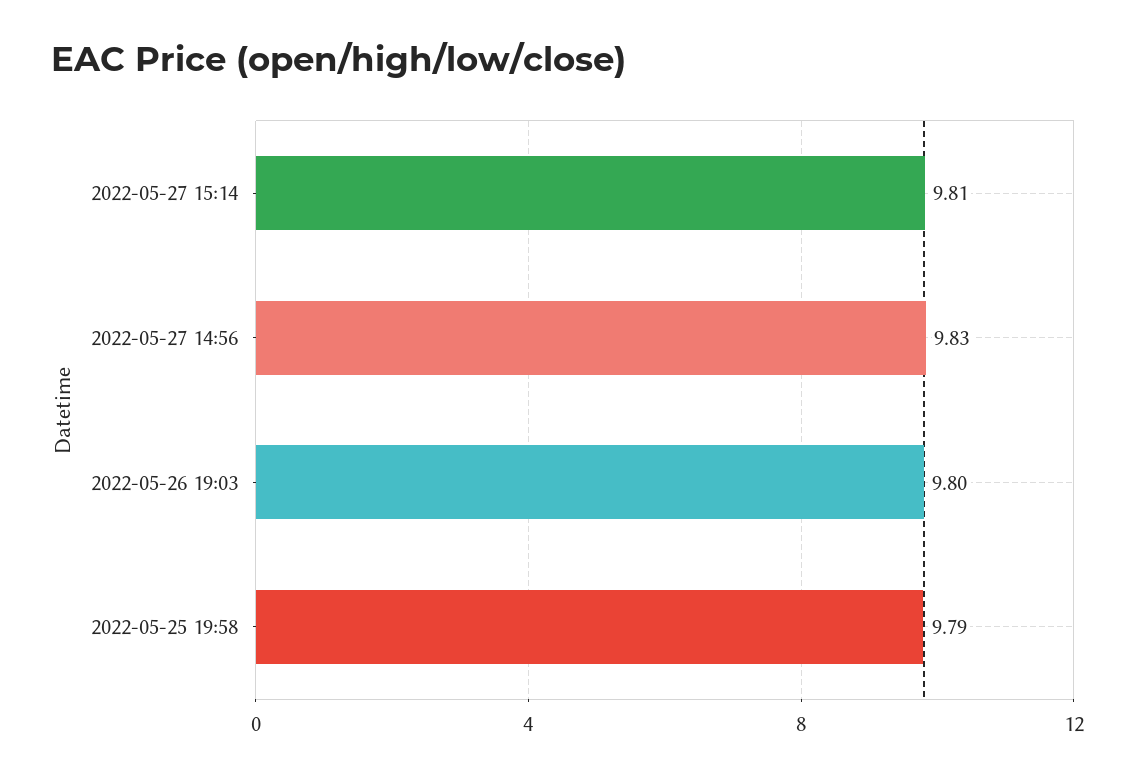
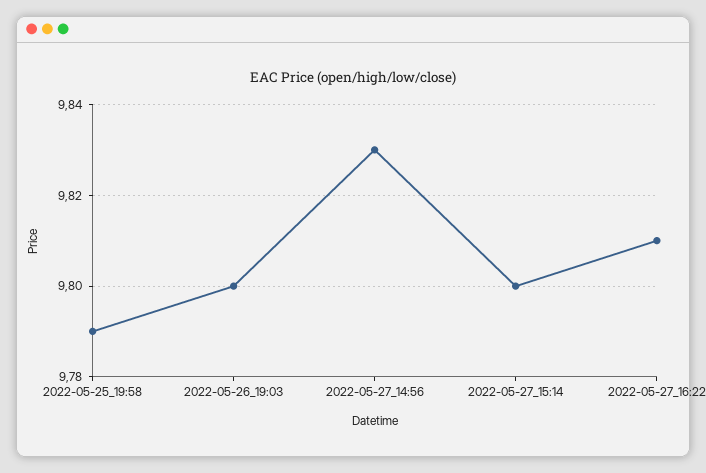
2022-05-27 15:14: 9.81 -> 9.8
2022-05-27_16:22: none -> 9.81

